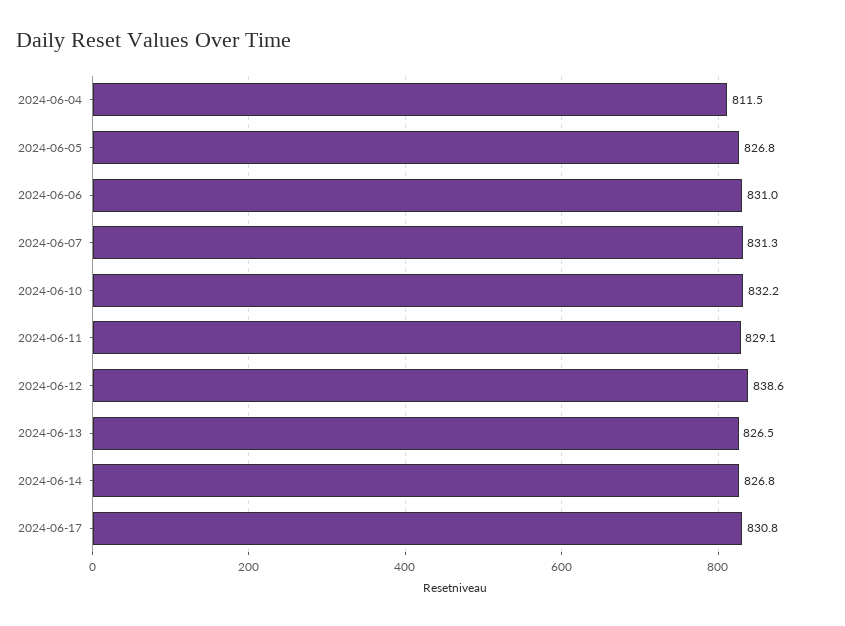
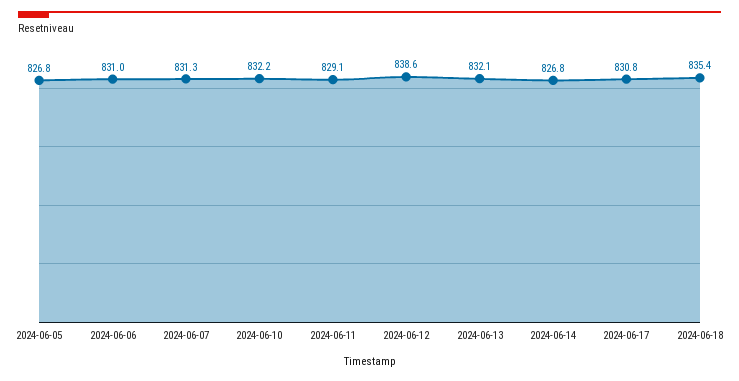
2024-06-04: 811.5 -> none
2024-06-13: 826.5 -> 832.1
2024-06-18: none -> 835.4

